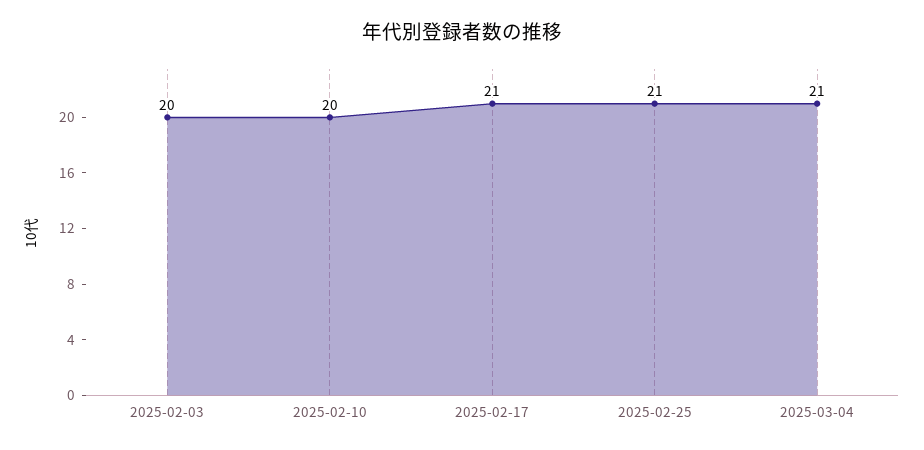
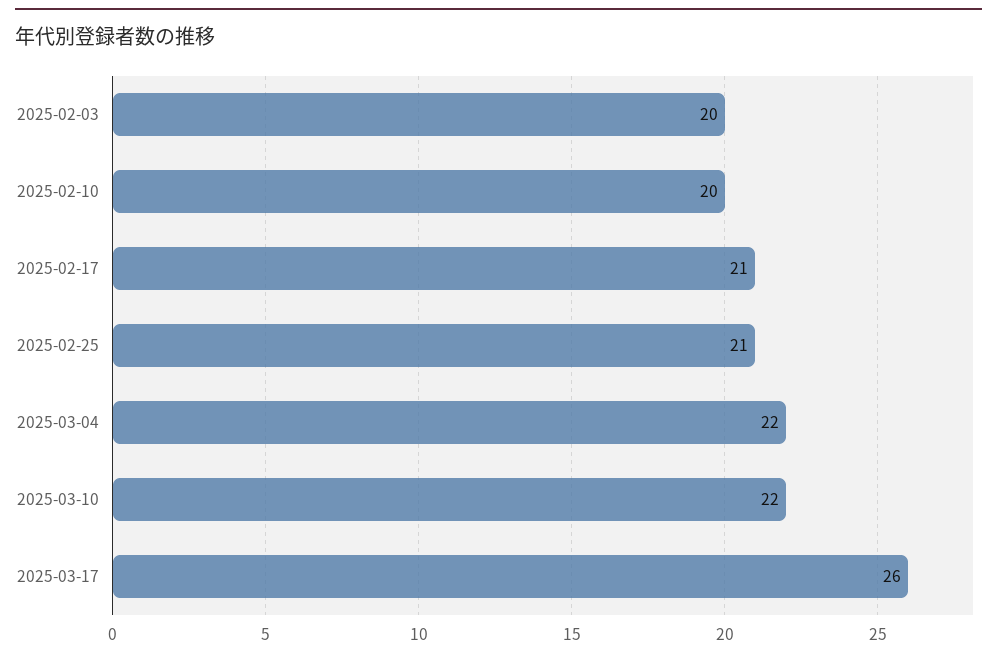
2025-03-04: 21 -> 22
2025-03-10: none -> 22
2025-03-17: none -> 26

